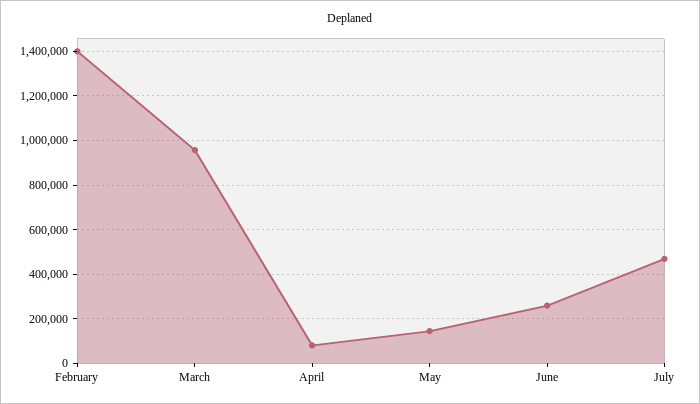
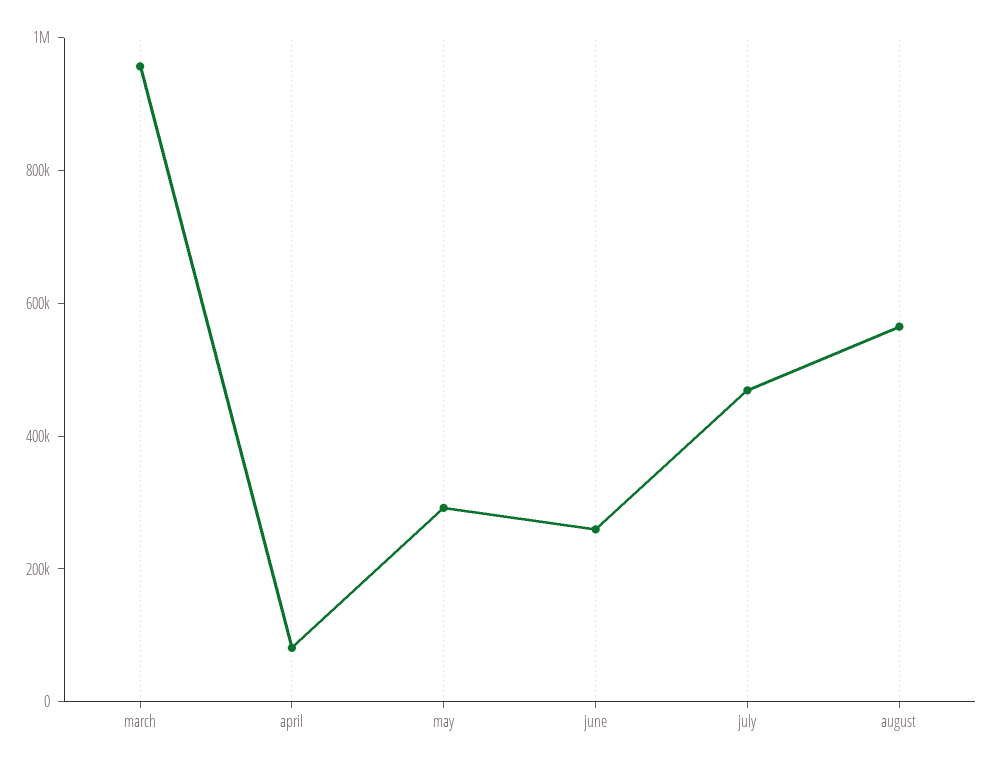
February: 1400000 -> none
May: 150000 -> 300000
august: none -> 550000

